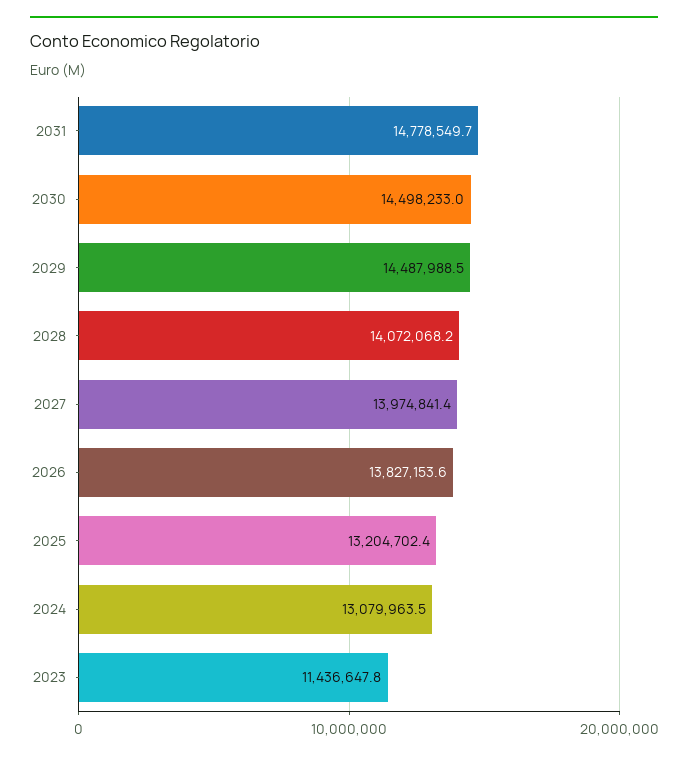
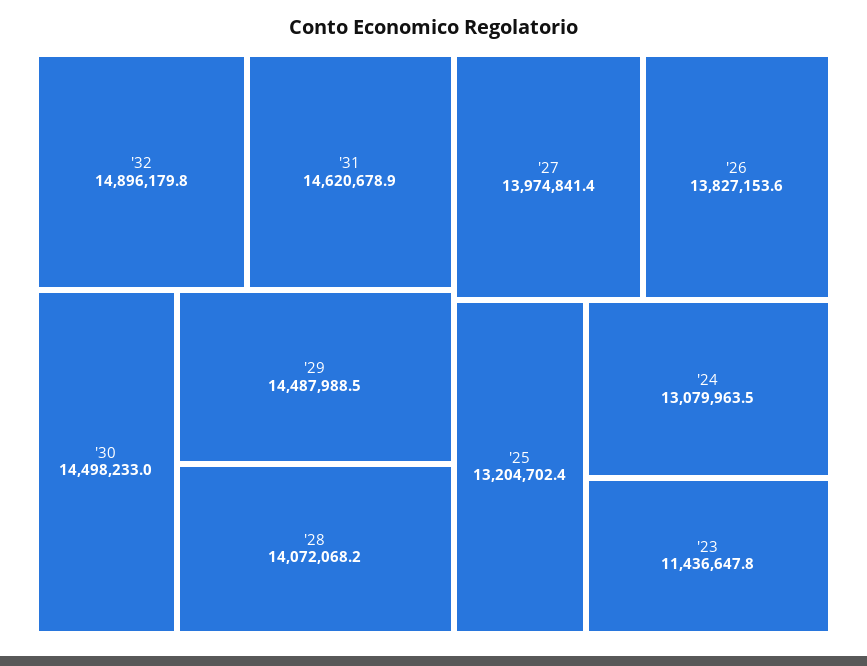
2031: 14778549.7 -> 14620678.9
'32: none -> 14896179.8

